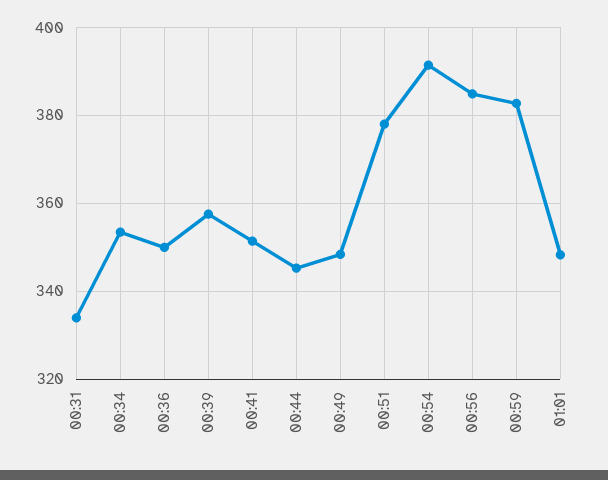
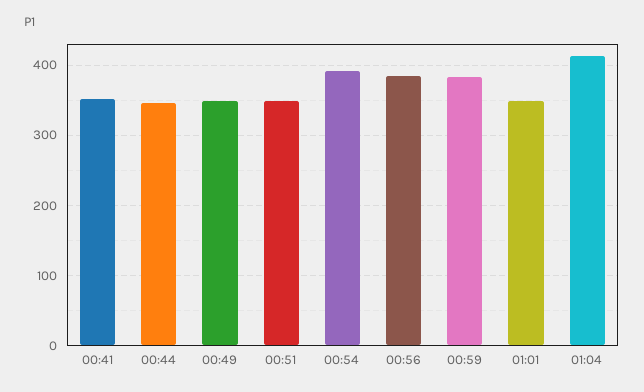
00:31: 334 -> none
00:34: 354 -> none
00:36: 350 -> none
00:39: 358 -> none
00:51: 378 -> 350
01:04: none -> 410

